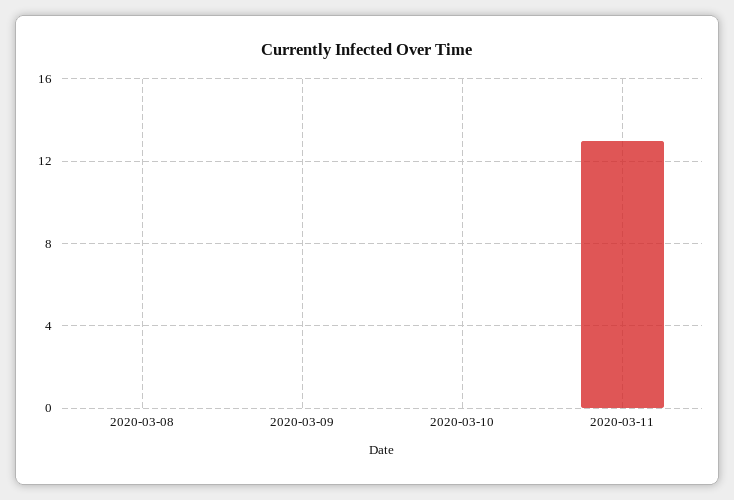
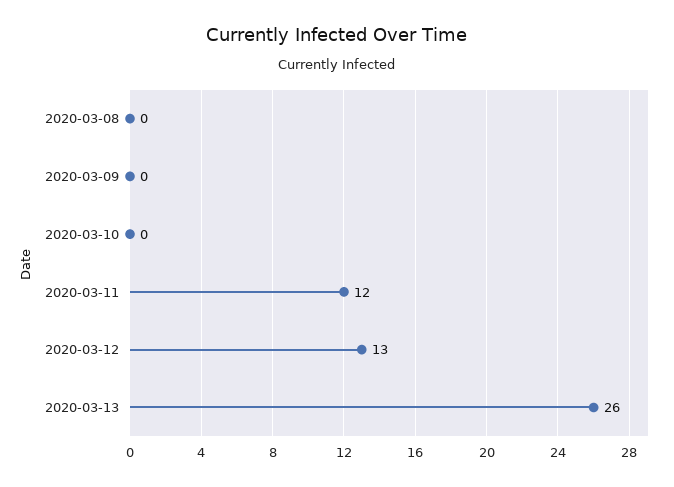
2020-03-11: 13 -> 12
2020-03-12: none -> 13
2020-03-13: none -> 26

